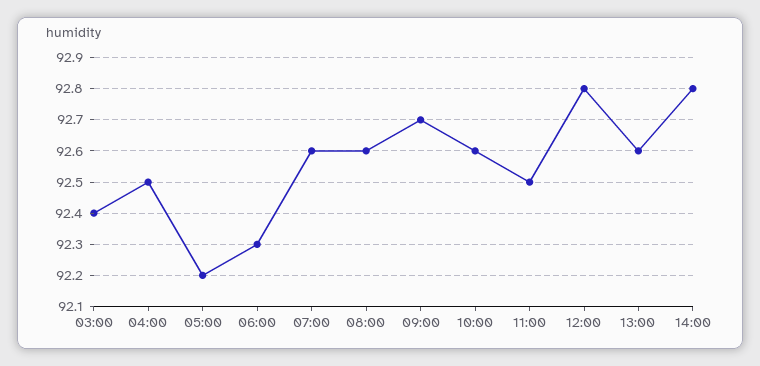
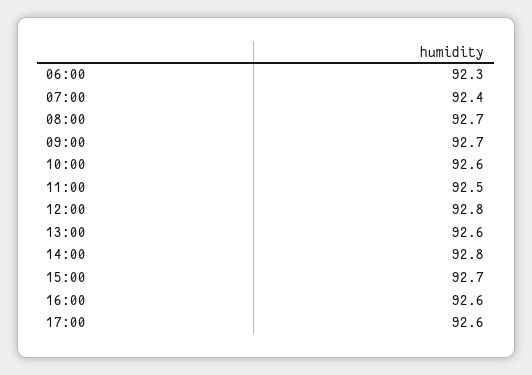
03:00: 92.4 -> none
04:00: 92.5 -> none
05:00: 92.2 -> none
07:00: 92.6 -> 92.4
08:00: 92.6 -> 92.7
15:00: none -> 92.7
16:00: none -> 92.6
17:00: none -> 92.6

